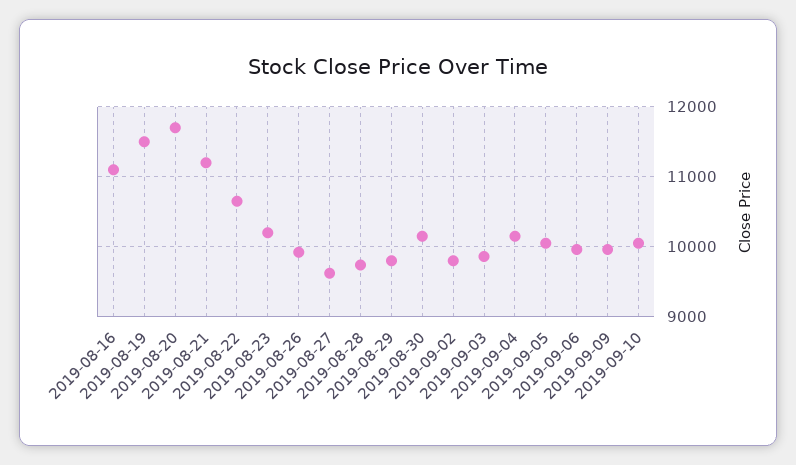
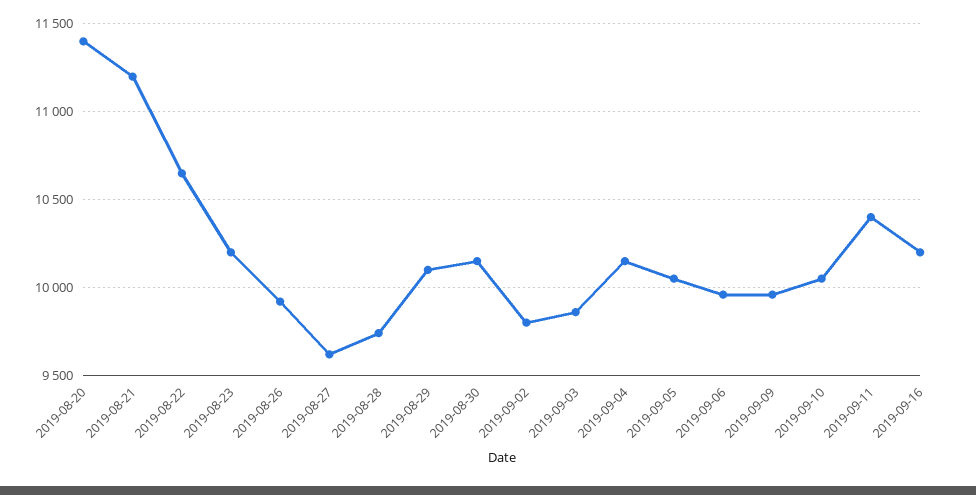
2019-08-16: 11100 -> none
2019-08-19: 11500 -> none
2019-08-20: 11700 -> 11400
2019-08-29: 9800 -> 10100
2019-09-11: none -> 10400
2019-09-16: none -> 10200

